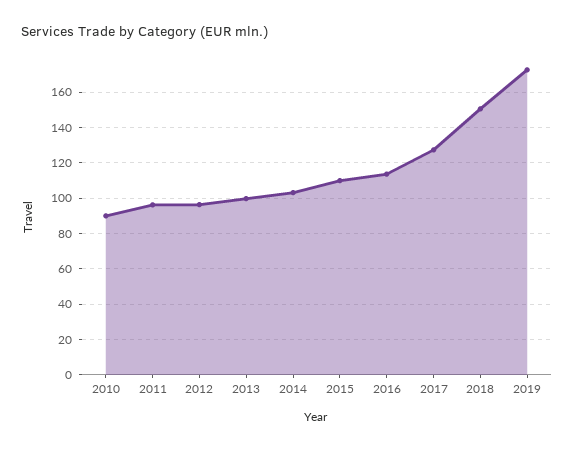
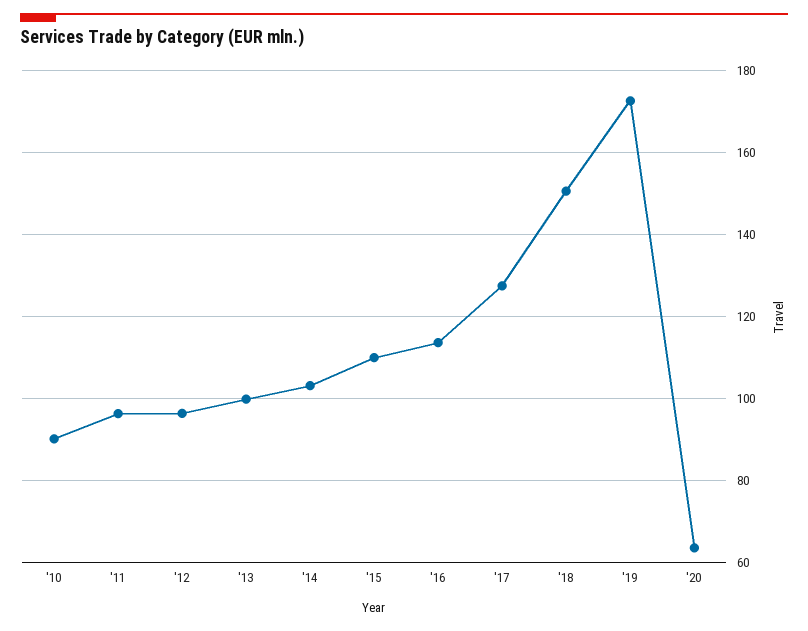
'20: none -> 64

